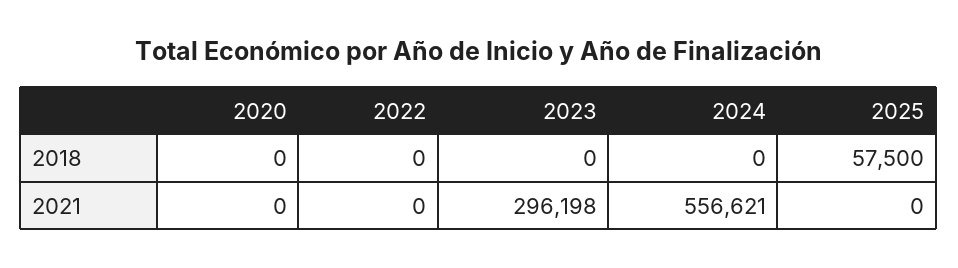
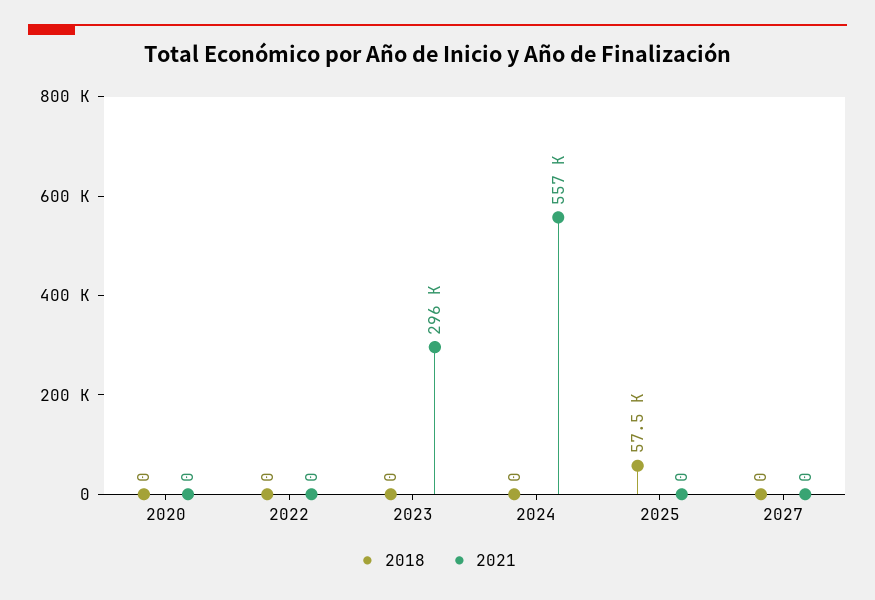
2018, 2027: none -> 0
2021, 2027: none -> 0

